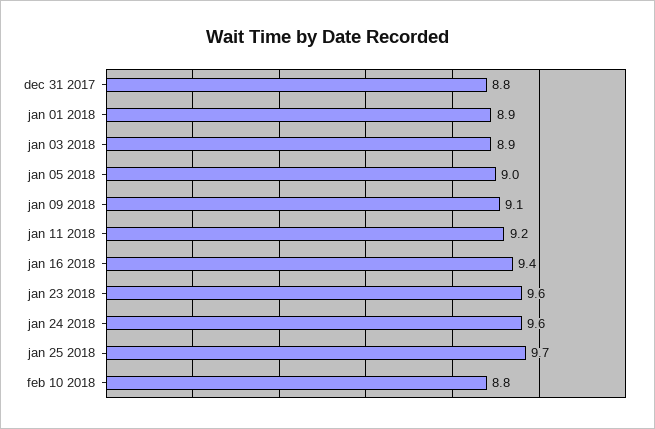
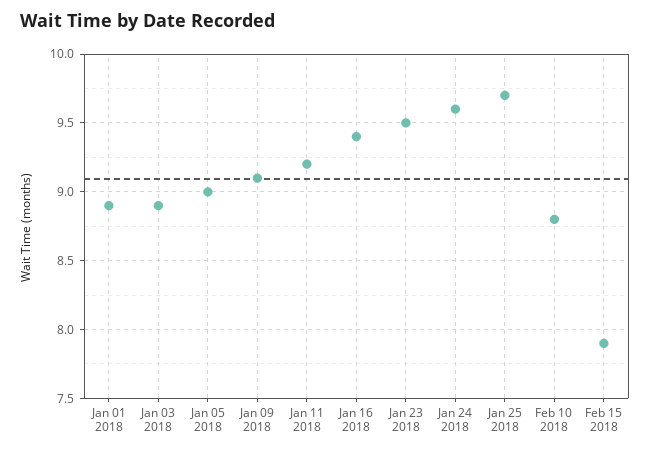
dec 31 2017: 8.8 -> none
jan 23 2018: 9.6 -> 9.5
Feb 15 2018: none -> 7.9

